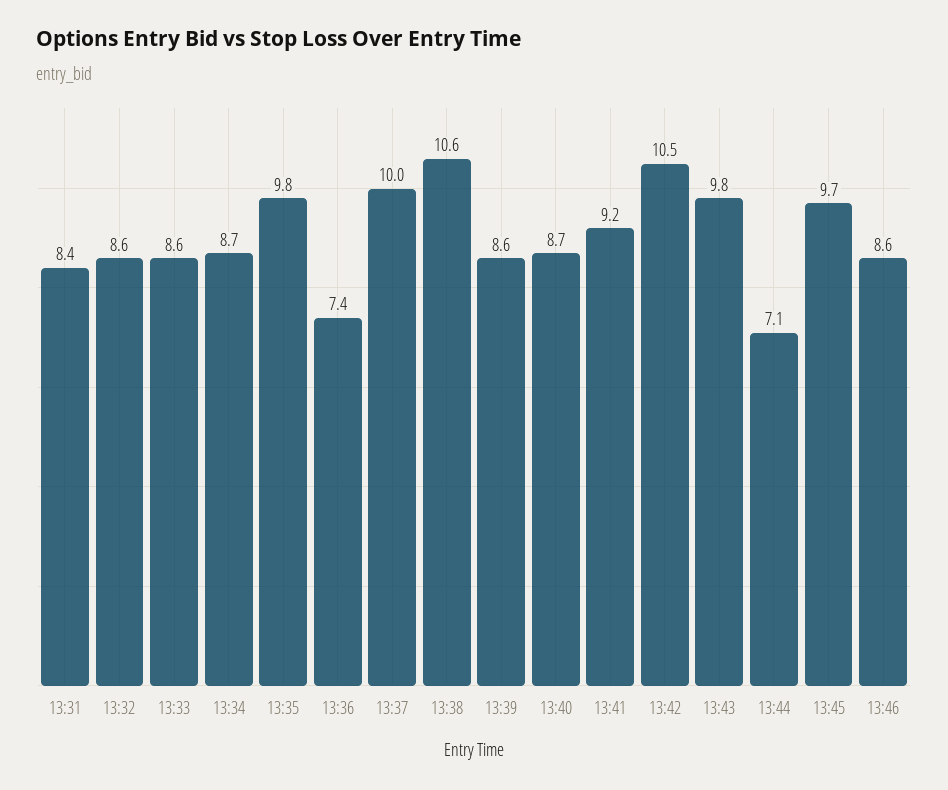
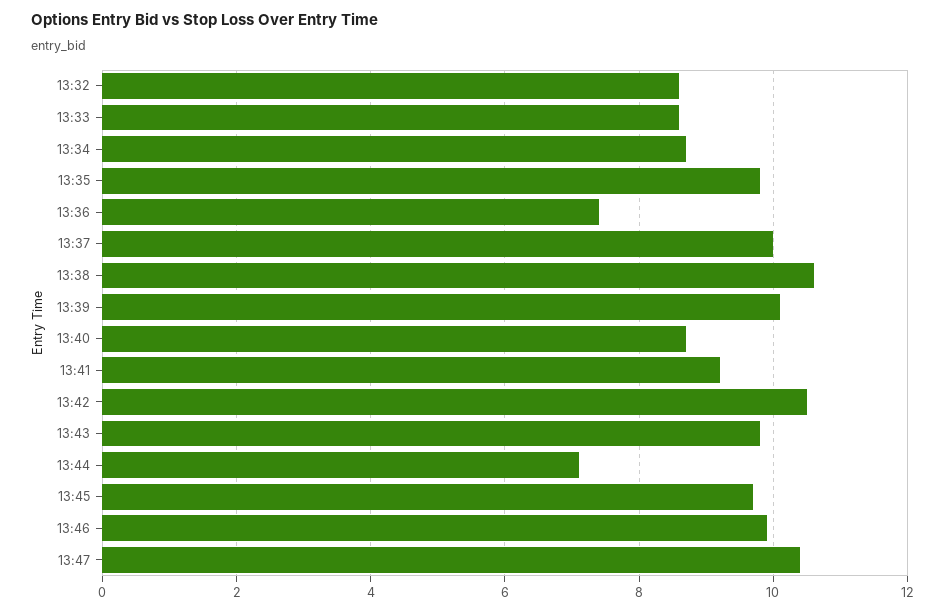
13:31: 8.4 -> none
13:39: 8.6 -> 10
13:46: 8.6 -> 10
13:47: none -> 10.5

